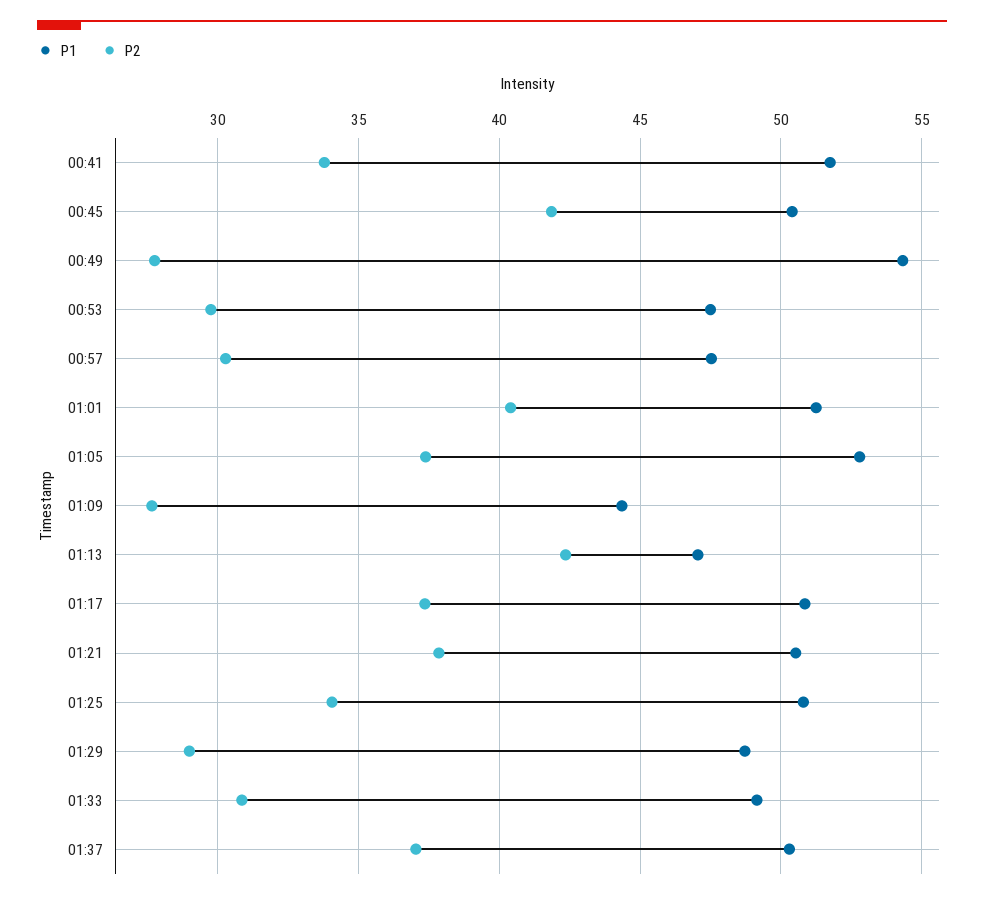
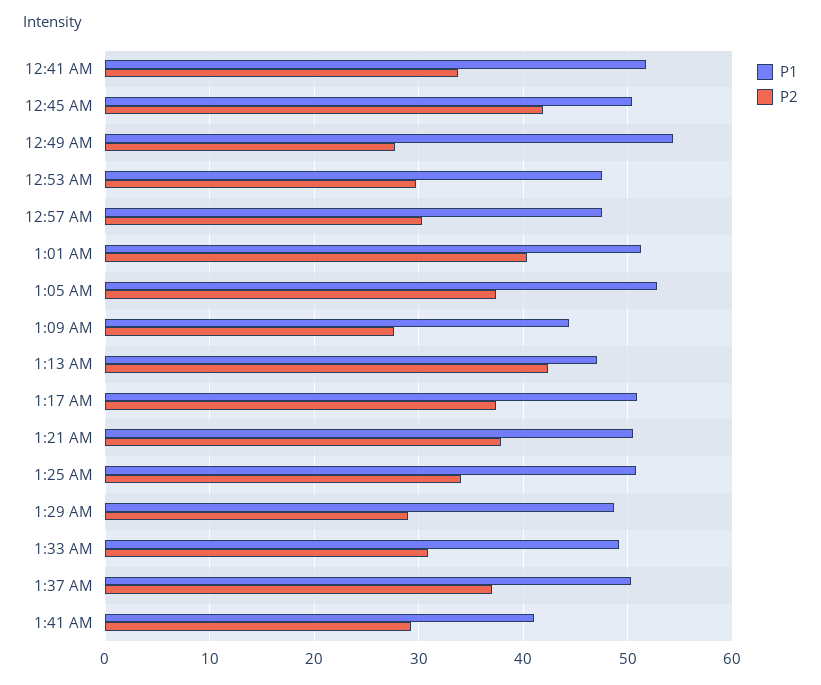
P1, 1:41 AM: none -> 41
P2, 1:41 AM: none -> 29

